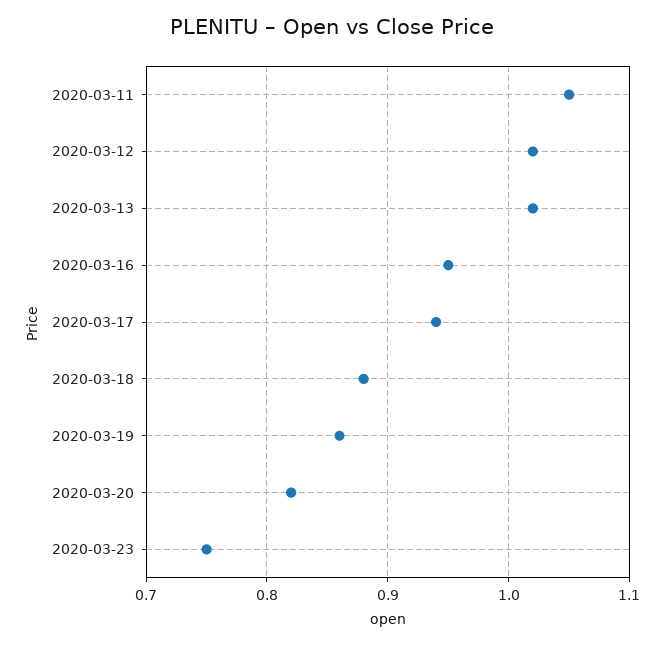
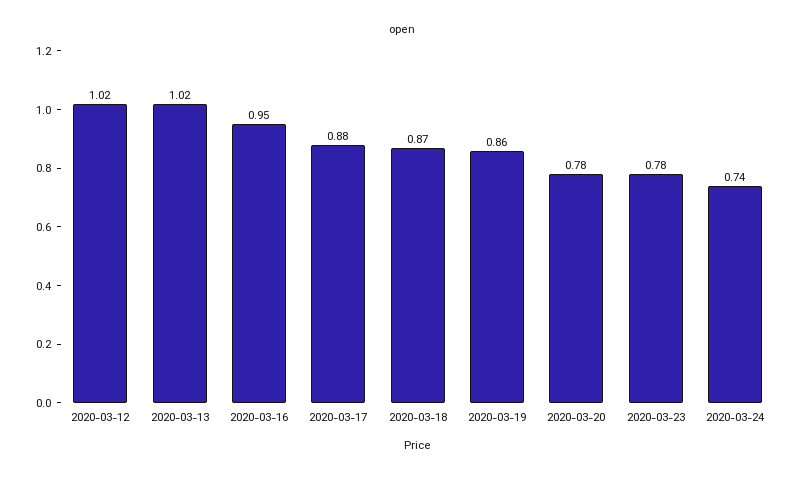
2020-03-11: 1.05 -> none
2020-03-17: 0.94 -> 0.88
2020-03-18: 0.88 -> 0.87
2020-03-20: 0.82 -> 0.78
2020-03-23: 0.75 -> 0.78
2020-03-24: none -> 0.74

